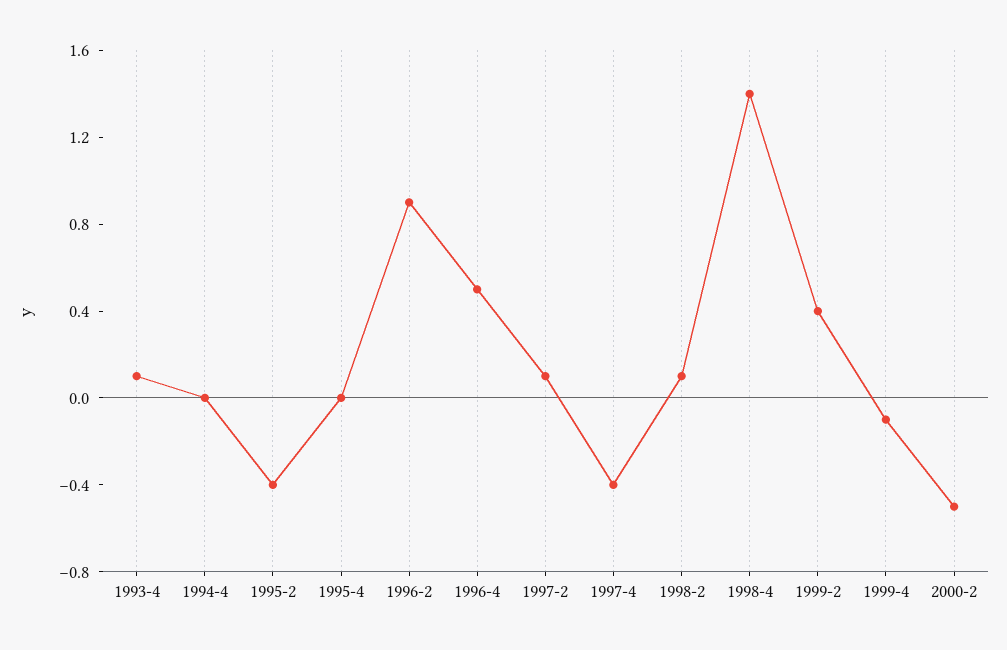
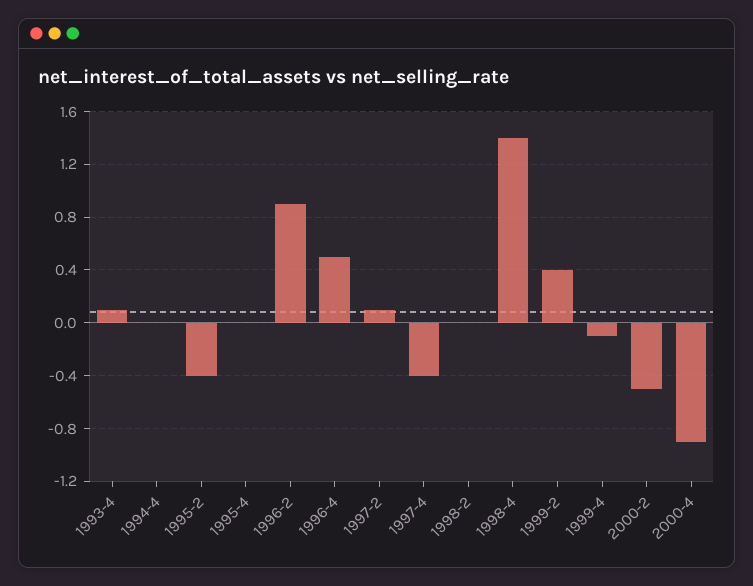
1998-2: 0.1 -> 0
2000-4: none -> -0.9

